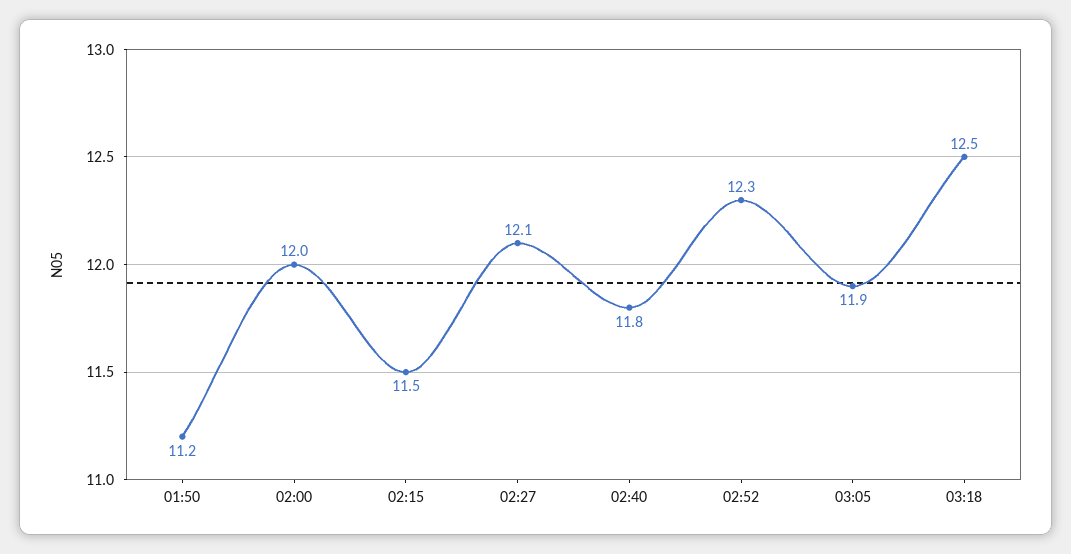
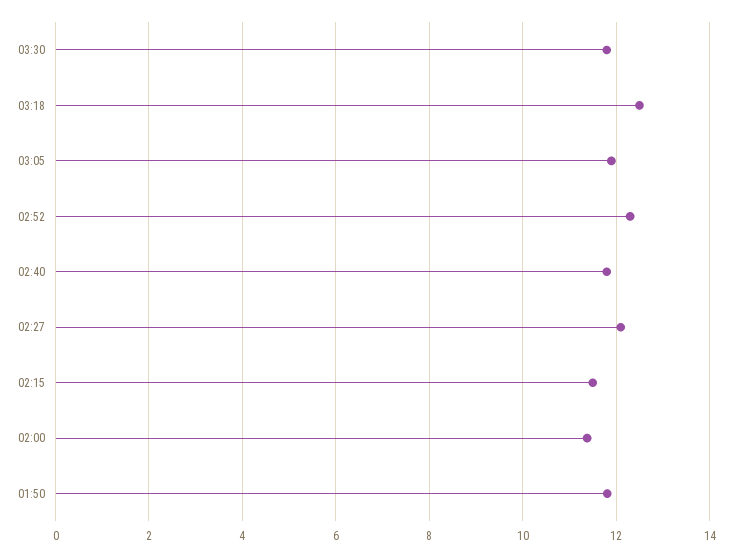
01:50: 11.2 -> 11.8
02:00: 12 -> 11.4
03:30: none -> 11.8

